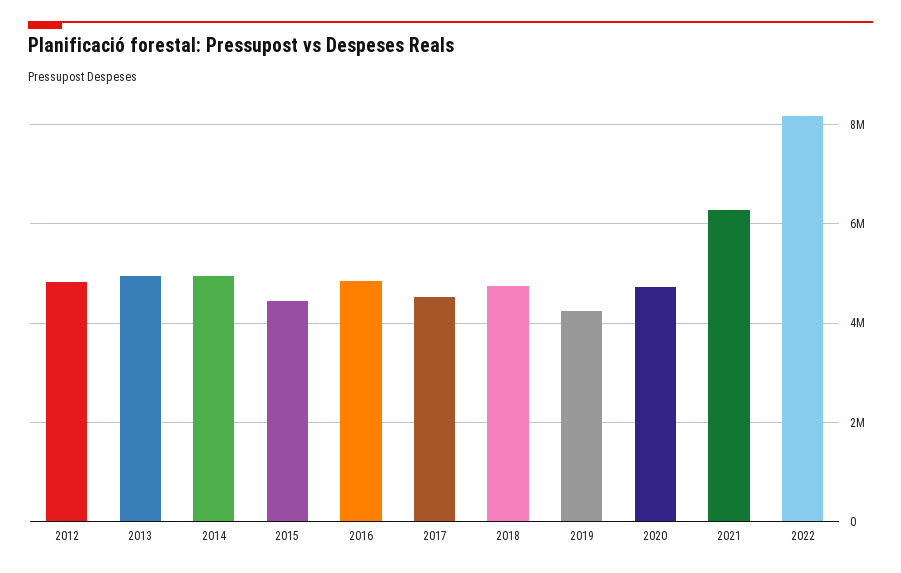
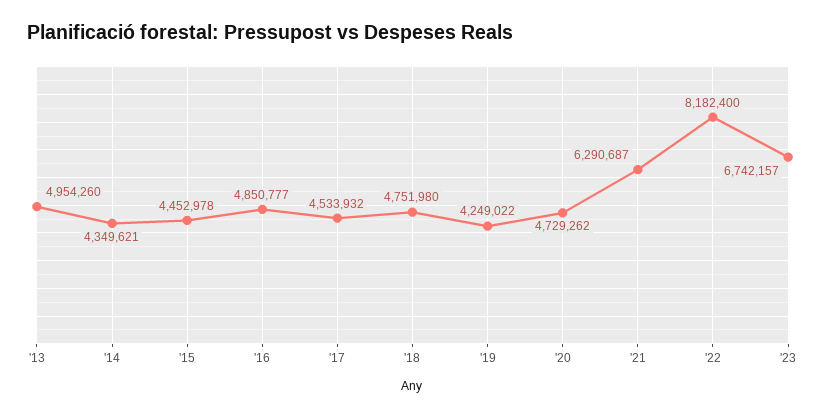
2012: 4800000 -> none
2014: 5000000 -> 4349621
'23: none -> 6742157

